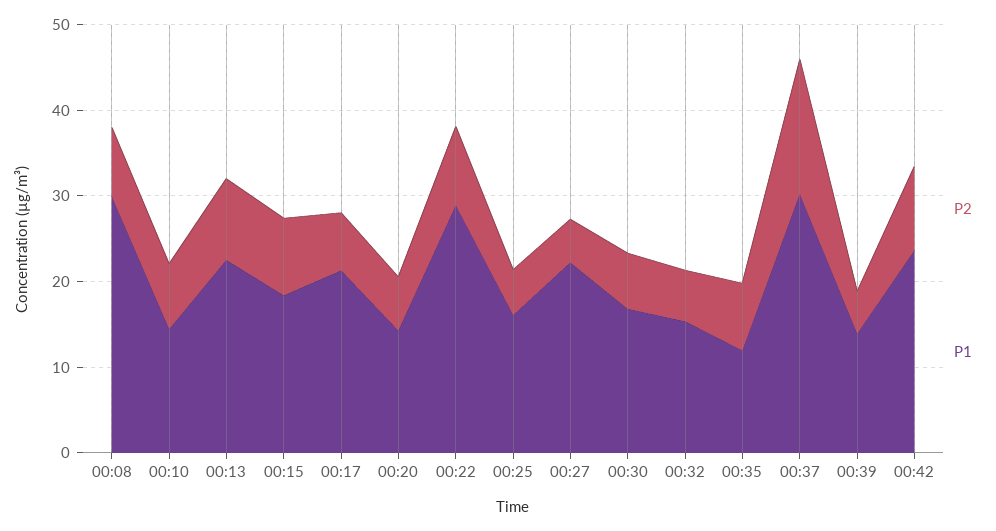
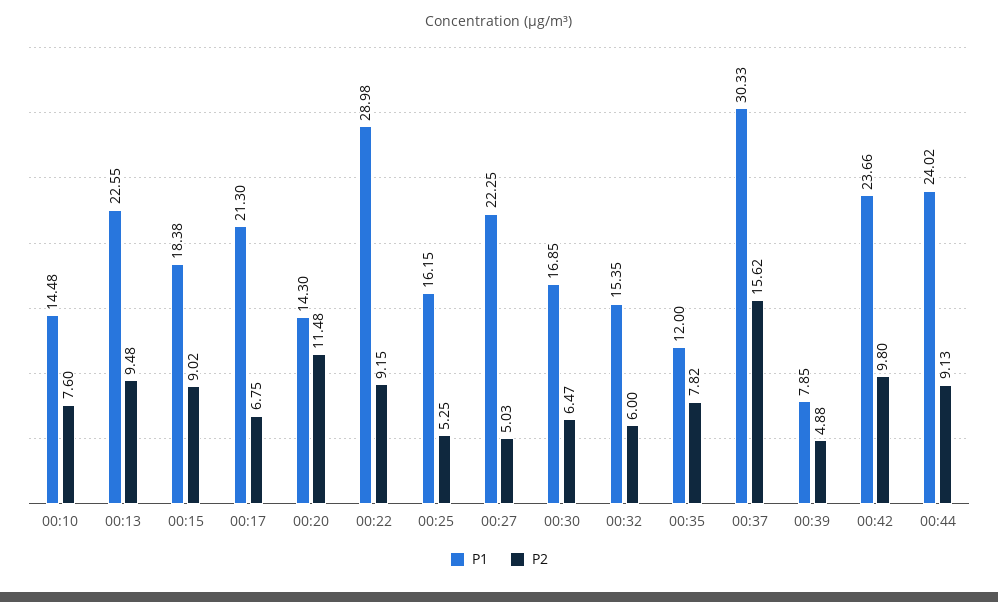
P2, 00:08: 8 -> none
P1, 00:08: 30 -> none
P2, 00:20: 6 -> 11.48
P1, 00:39: 14 -> 7.85
P1, 00:44: none -> 24.02
P2, 00:44: none -> 9.13

